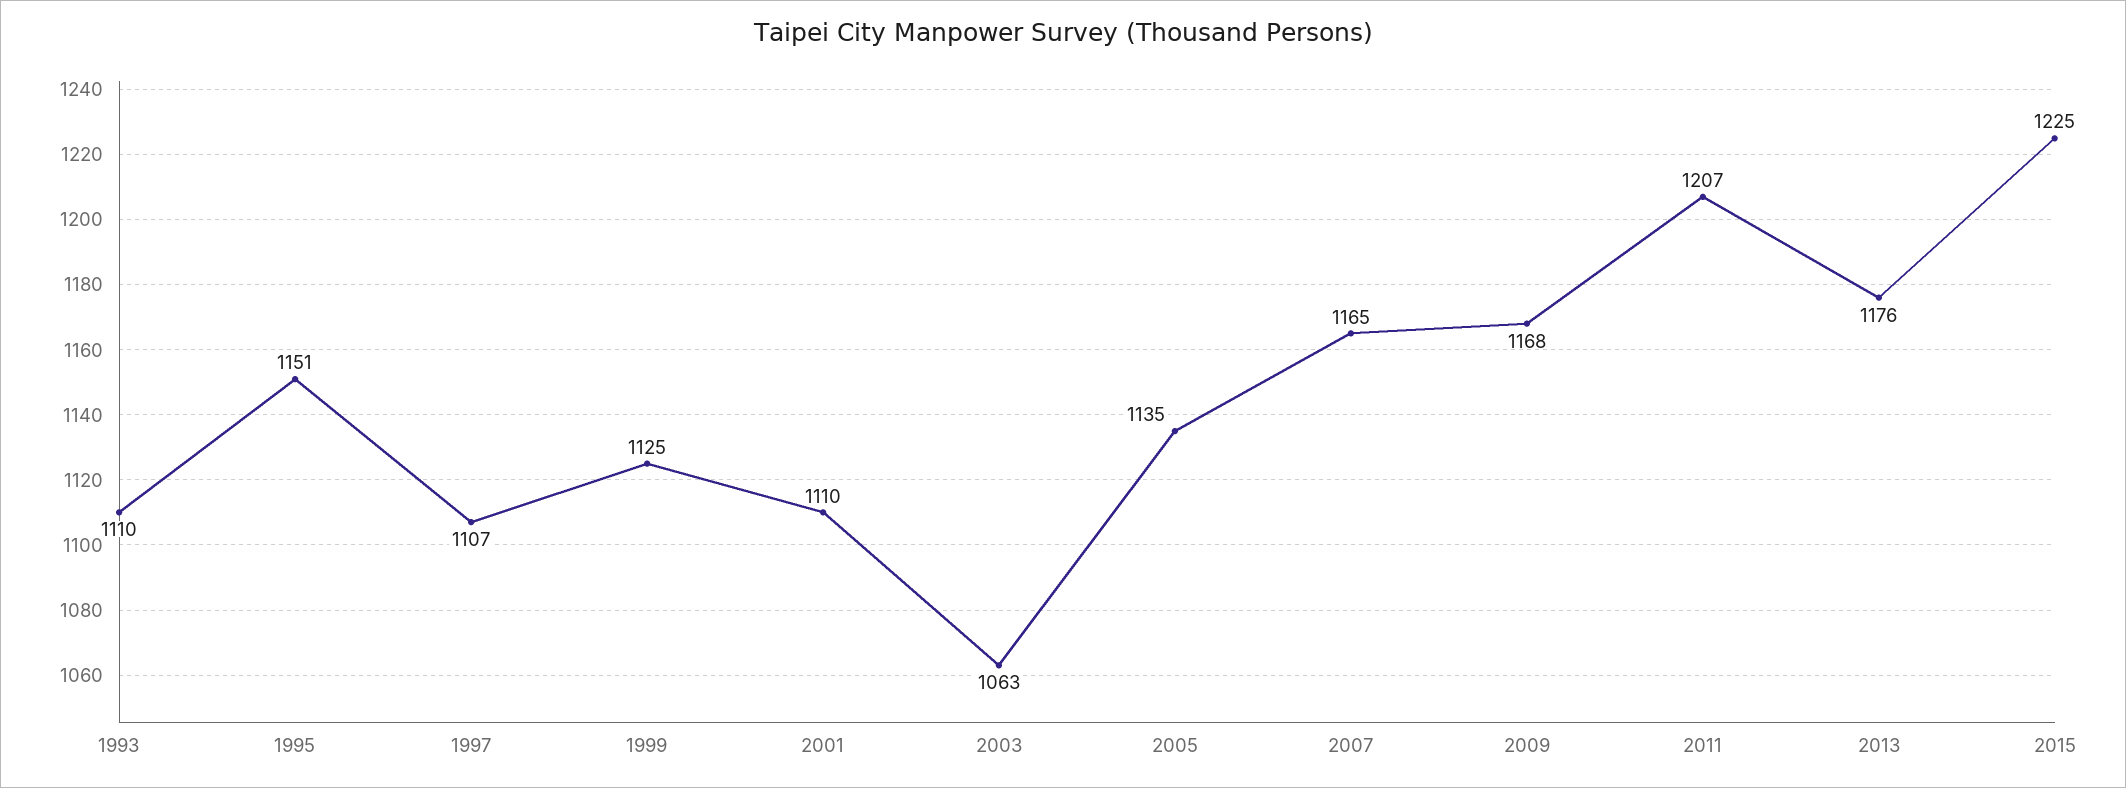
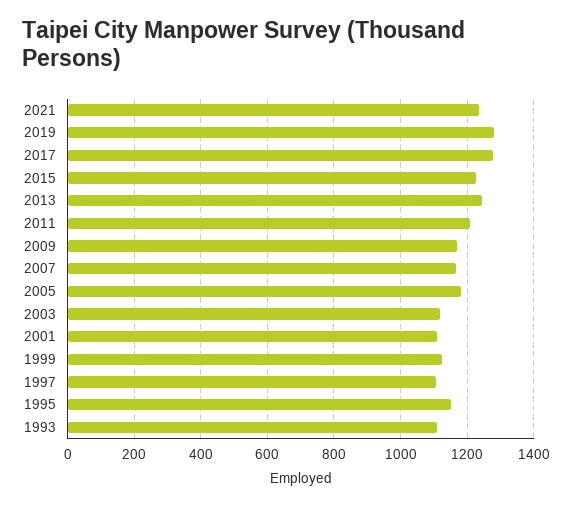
2003: 1063 -> 1120
2005: 1135 -> 1180
2013: 1176 -> 1240
2021: none -> 1240
2019: none -> 1280
2017: none -> 1280

